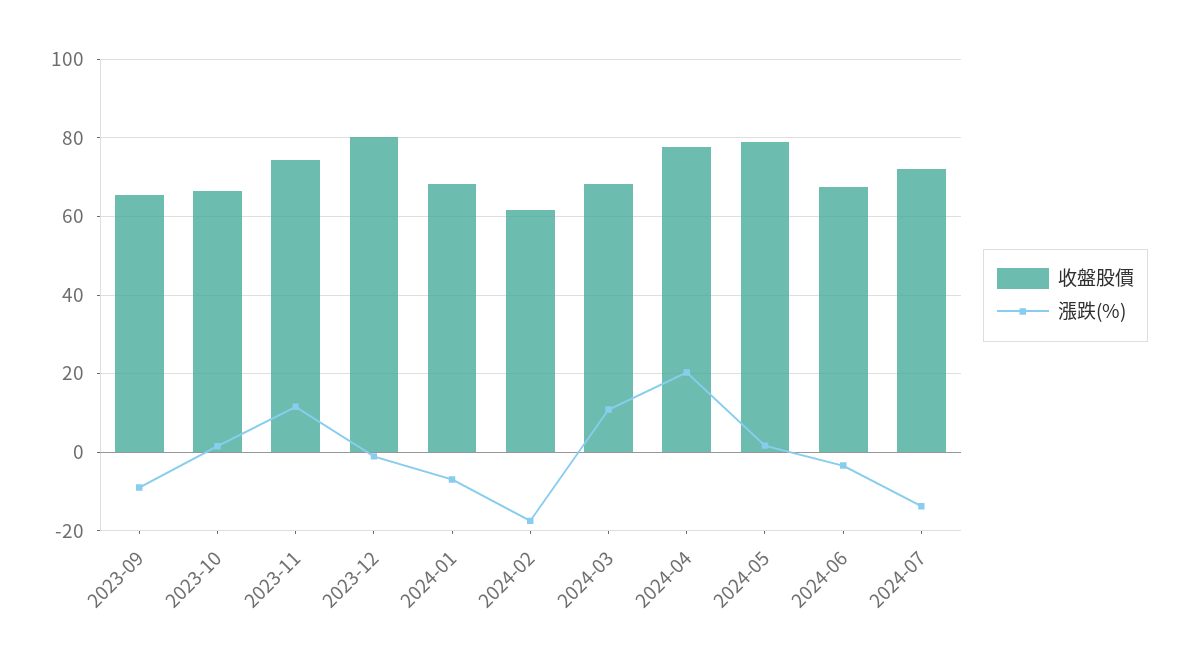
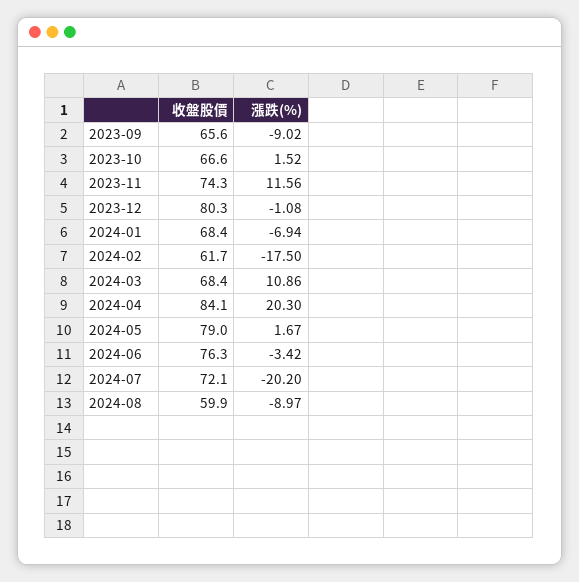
收盤股價, 2024-04: 78 -> 84.1
收盤股價, 2024-06: 68 -> 76.3
漲跌(%), 2024-07: -14 -> -20.2
收盤股價, 2024-08: none -> 59.9
漲跌(%), 2024-08: none -> -8.97

